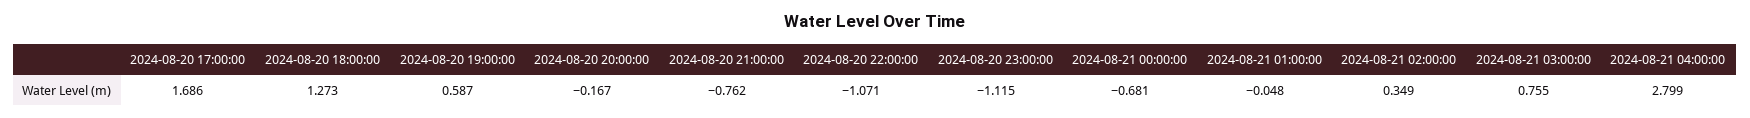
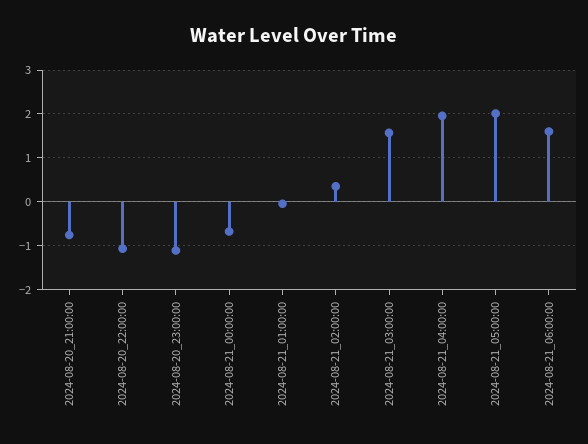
2024-08-20 17:00:00: 1.686 -> none
2024-08-20 18:00:00: 1.273 -> none
2024-08-20 19:00:00: 0.587 -> none
2024-08-20 20:00:00: -0.167 -> none
2024-08-21 03:00:00: 0.755 -> 1.6
2024-08-21 04:00:00: 2.799 -> 2
2024-08-21_05:00:00: none -> 2
2024-08-21_06:00:00: none -> 1.6

